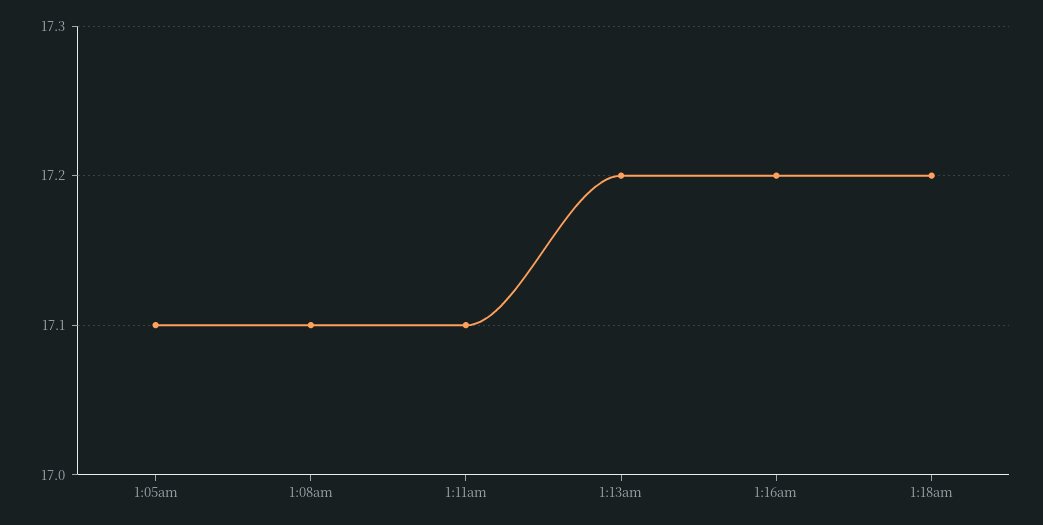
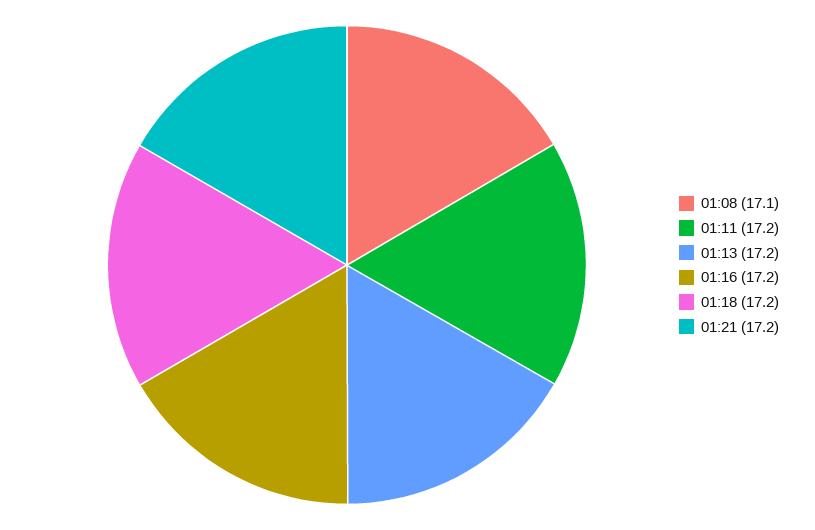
1:05am: 17.1 -> none
1:11am: 17.1 -> 17.2
01:21: none -> 17.2

